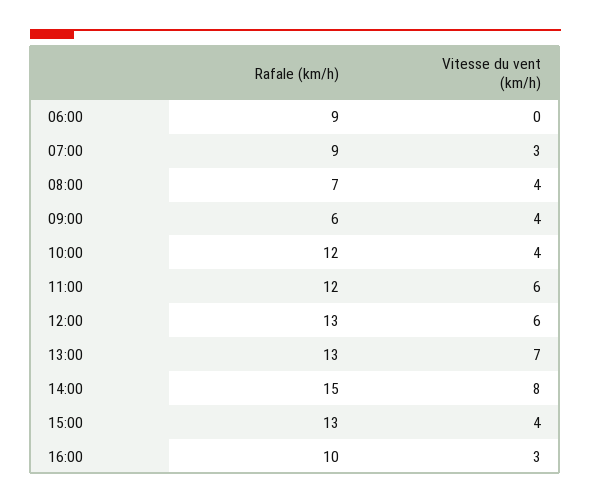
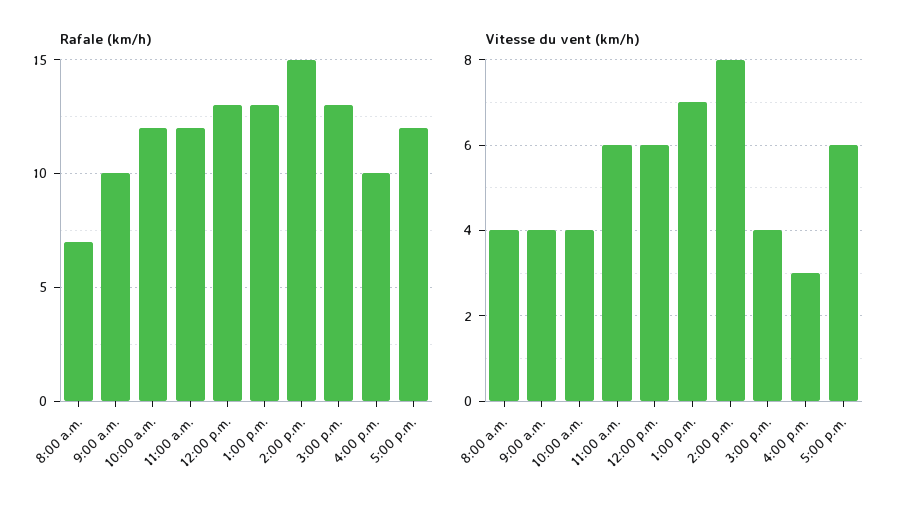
Rafale (km/h), 06:00: 9 -> none
Vitesse du vent (km/h), 06:00: 0 -> none
Rafale (km/h), 07:00: 9 -> none
Vitesse du vent (km/h), 07:00: 3 -> none
Rafale (km/h), 09:00: 6 -> 10
Rafale (km/h), 5:00 p.m.: none -> 12
Vitesse du vent (km/h), 5:00 p.m.: none -> 6

